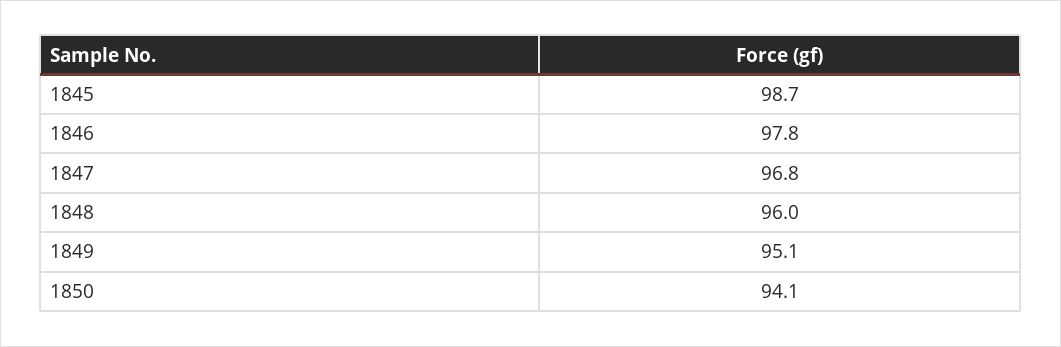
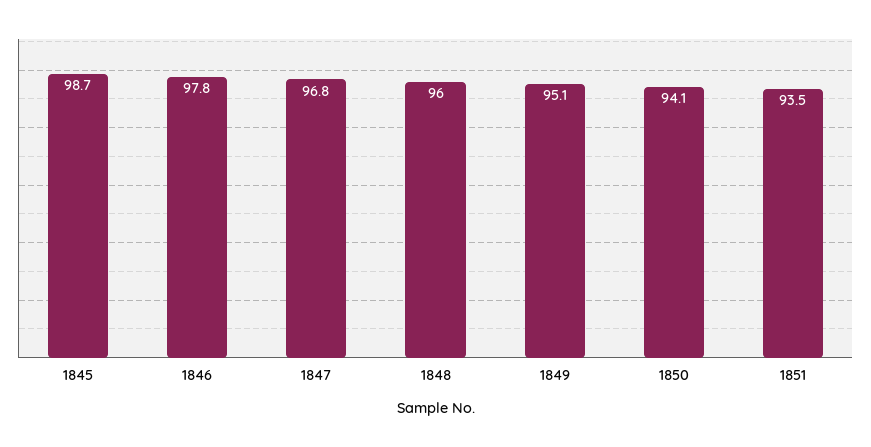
1851: none -> 93.5

